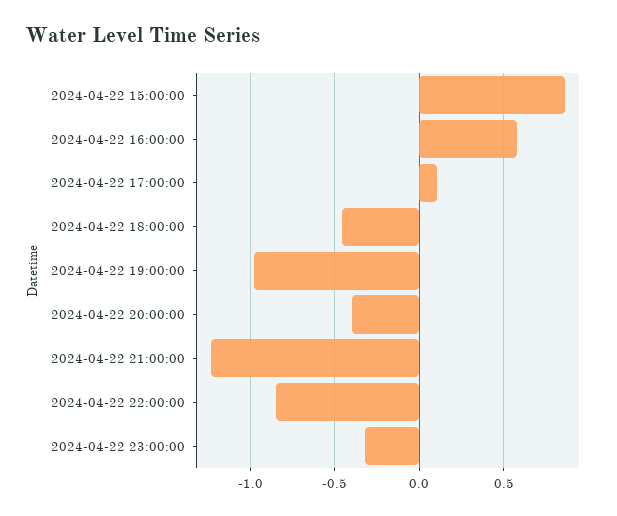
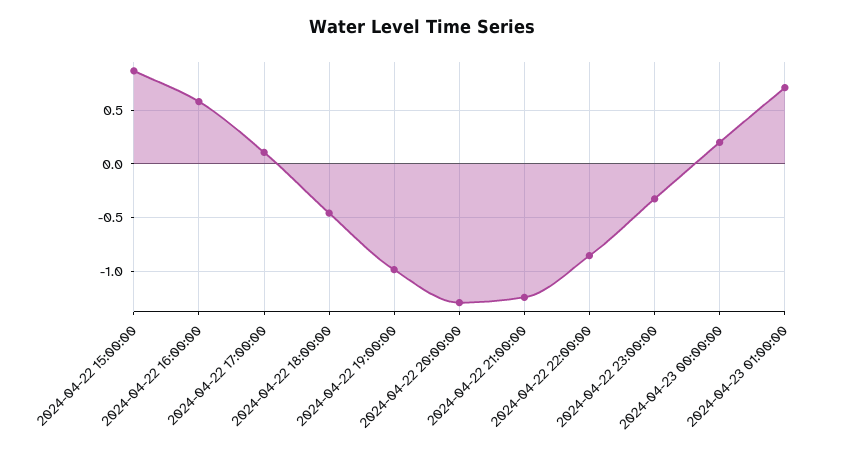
2024-04-22 20:00:00: -0.4 -> -1.3
2024-04-23 00:00:00: none -> 0.2
2024-04-23 01:00:00: none -> 0.7

